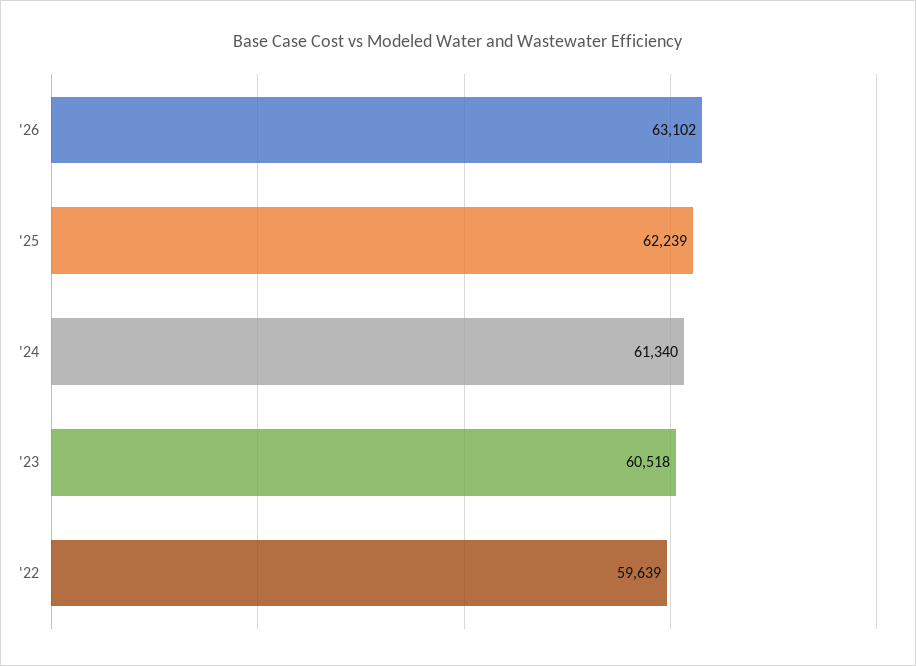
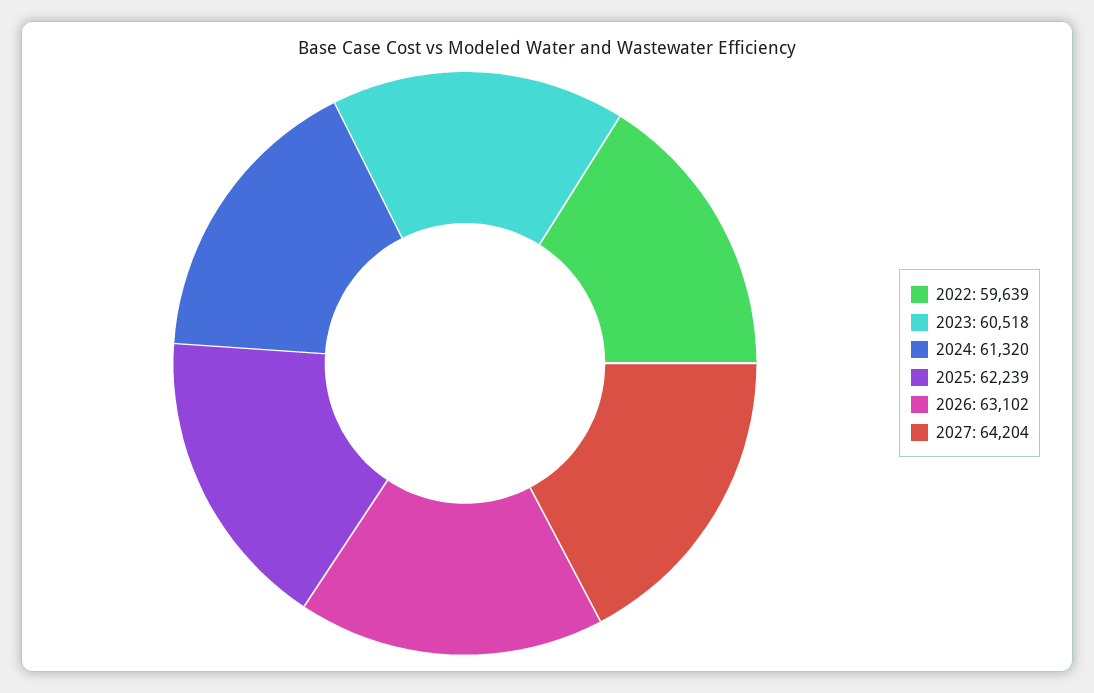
'24: 61340 -> 61320
2027: none -> 64204

